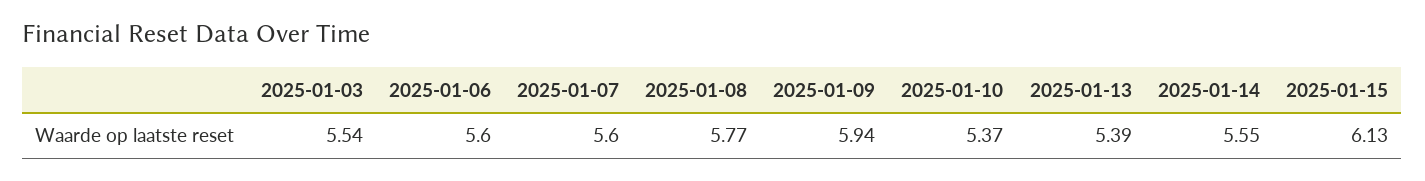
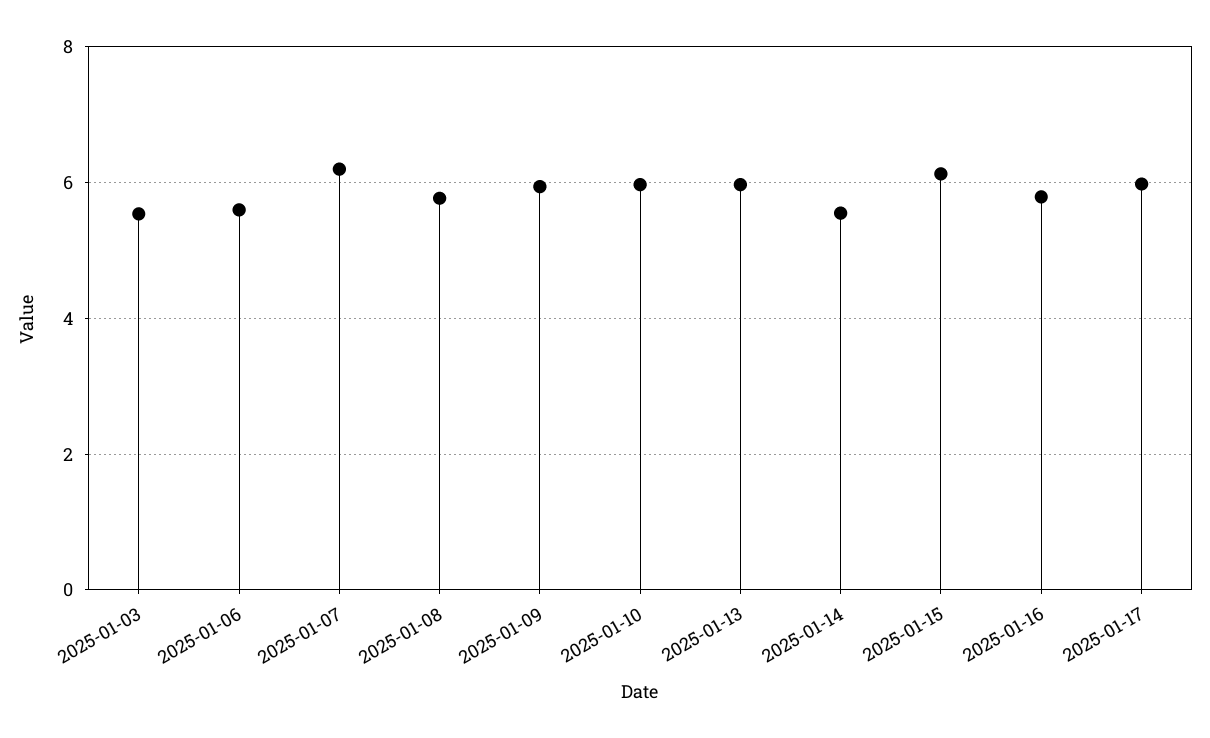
2025-01-07: 5.6 -> 6.2
2025-01-10: 5.37 -> 6
2025-01-13: 5.39 -> 6
2025-01-16: none -> 5.8
2025-01-17: none -> 6

